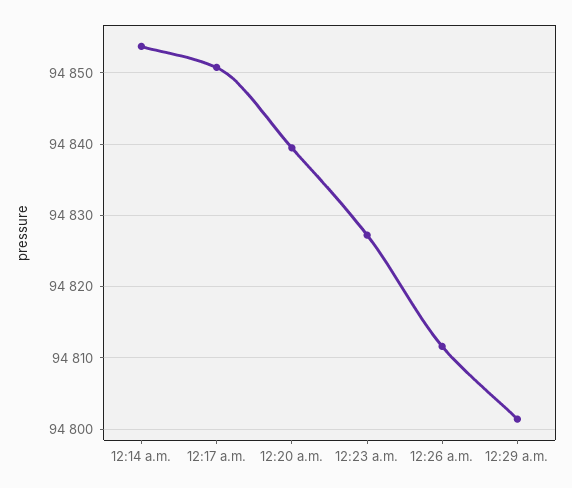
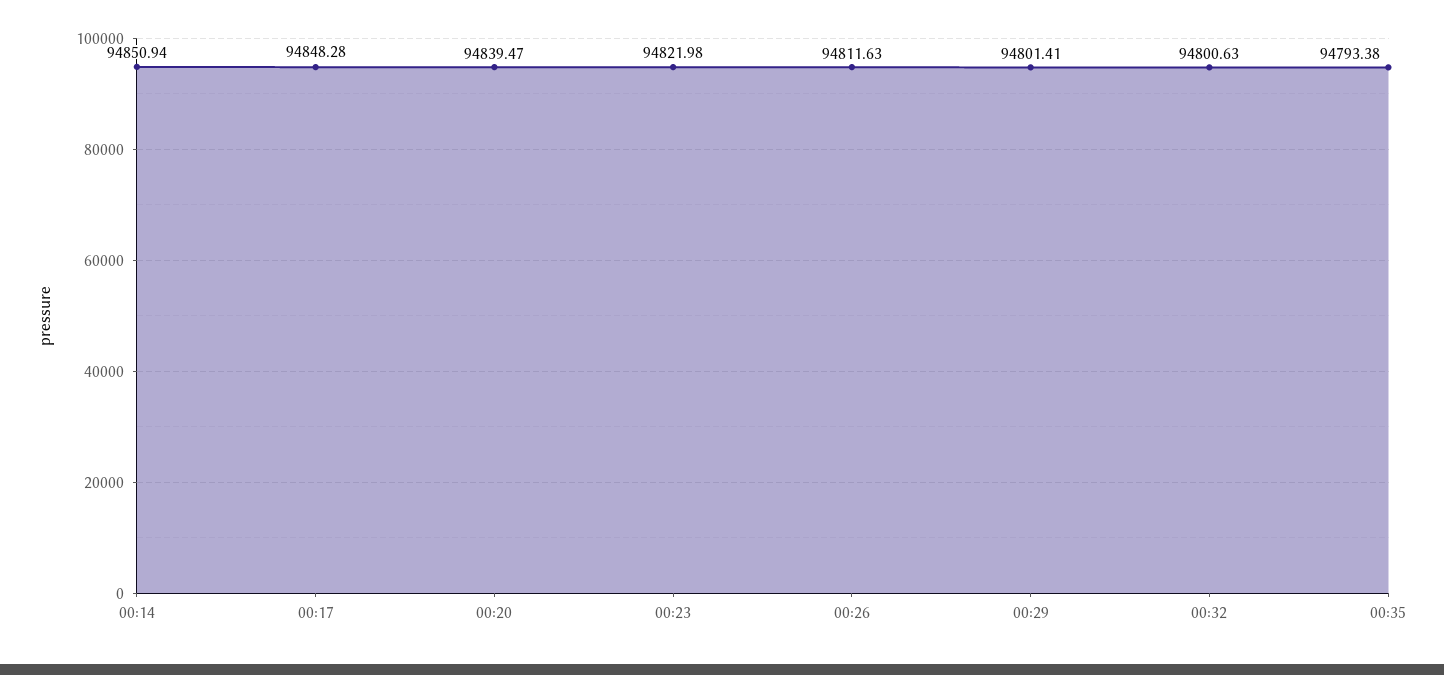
12:14 a.m.: 94854 -> 94850.94
12:17 a.m.: 94851 -> 94848.28
12:23 a.m.: 94827 -> 94821.98
00:32: none -> 94800.63
00:35: none -> 94793.38

